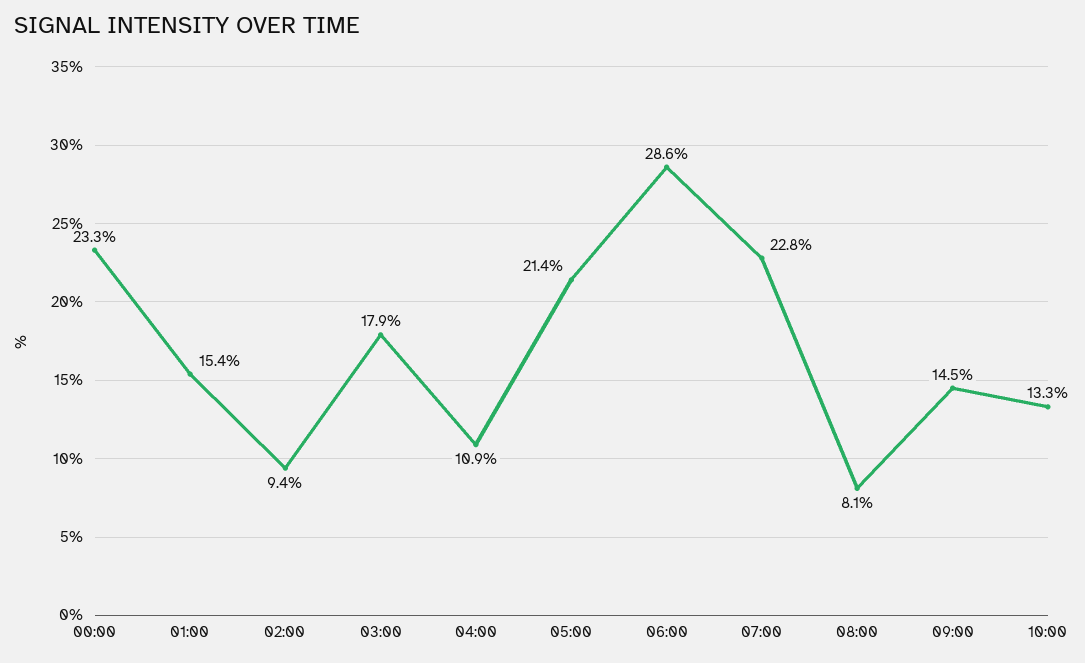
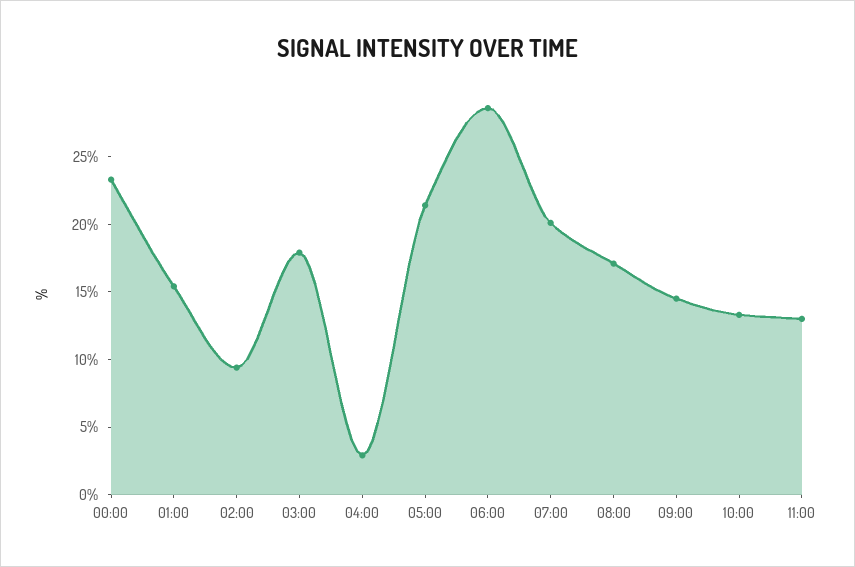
04:00: 10.9 -> 3
07:00: 22.8 -> 20
08:00: 8.1 -> 17
11:00: none -> 13

